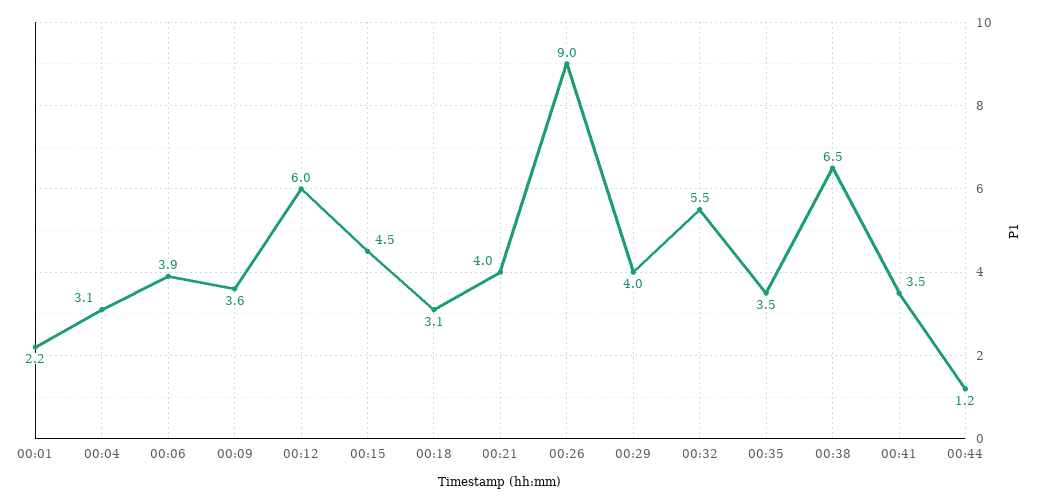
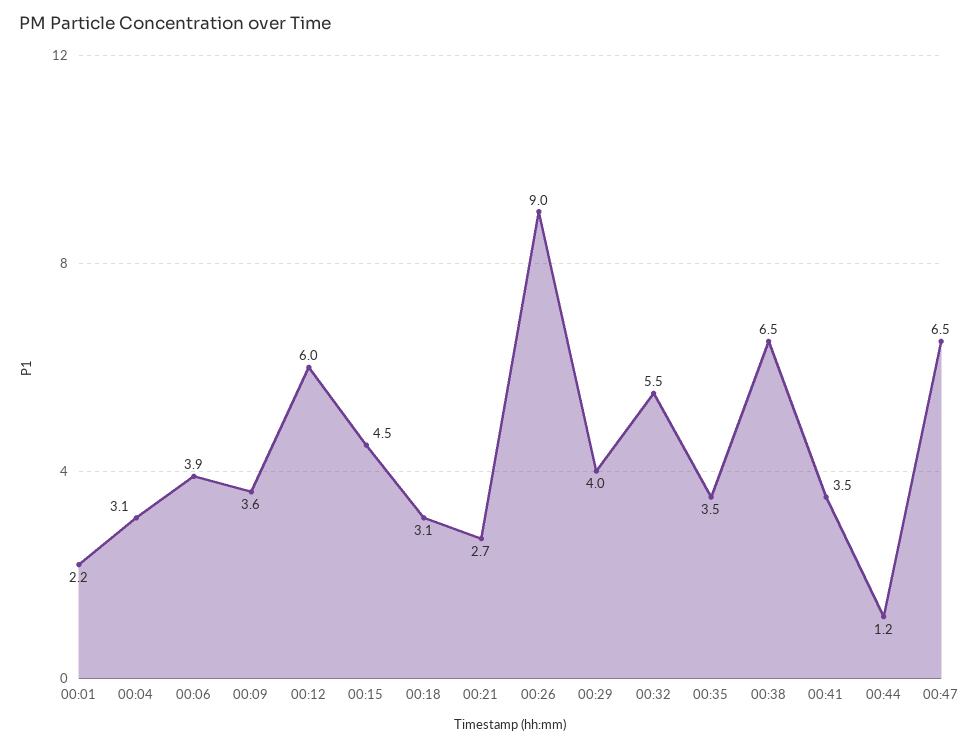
00:21: 4 -> 2.7
00:47: none -> 6.5

